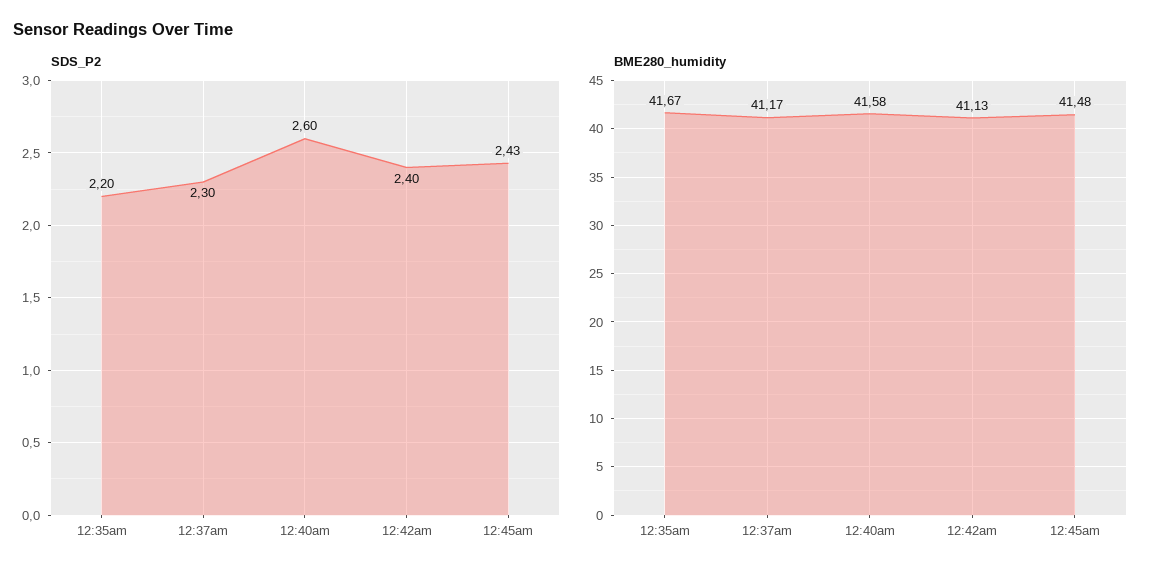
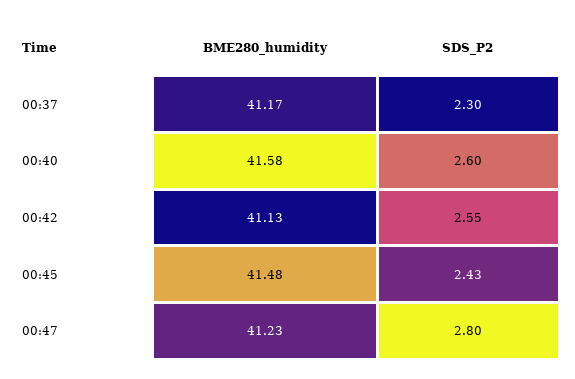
SDS_P2, 12:35am: 2.2 -> none
SDS_P2, 12:42am: 2.4 -> 2.55
BME280_humidity, 12:35am: 41.67 -> none
BME280_humidity, 00:47: none -> 41.23
SDS_P2, 00:47: none -> 2.8

